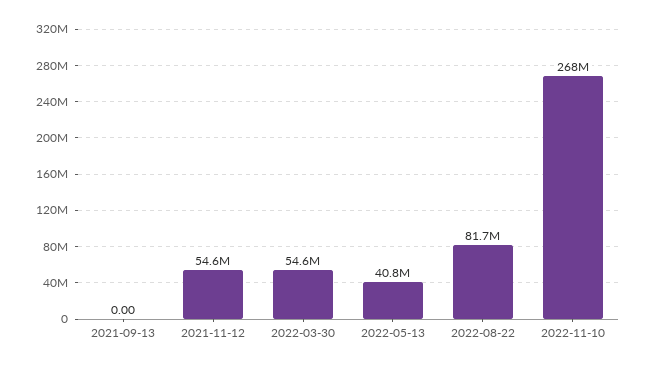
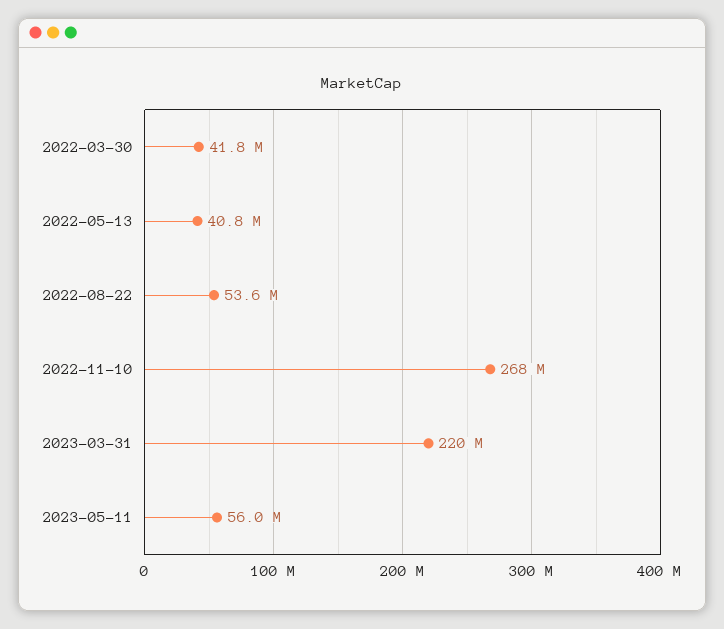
2021-09-13: 0 -> none
2021-11-12: 54600000 -> none
2022-03-30: 54600000 -> 41800000
2022-08-22: 81700000 -> 53600000
2023-03-31: none -> 220000000
2023-05-11: none -> 56000000

